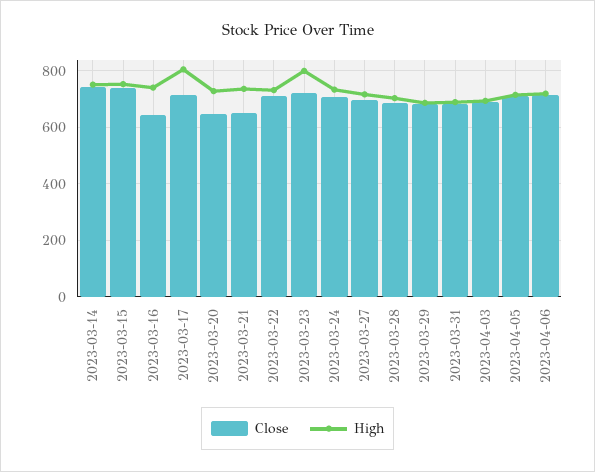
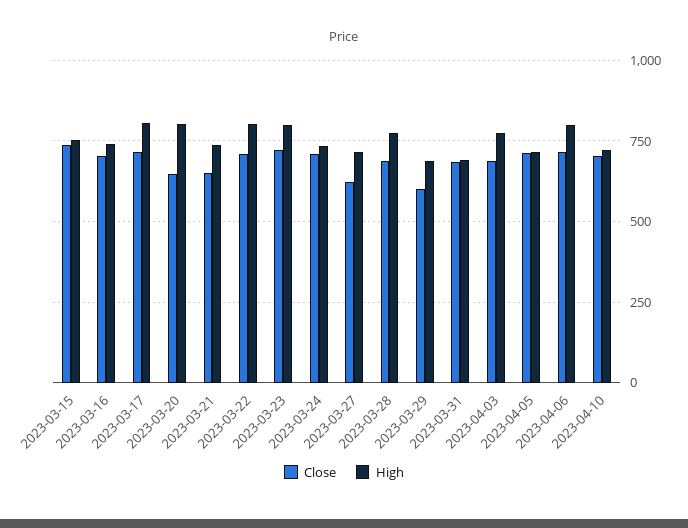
Close, 2023-03-14: 750 -> none
High, 2023-03-14: 750 -> none
Close, 2023-03-16: 650 -> 700
High, 2023-03-20: 725 -> 800
High, 2023-03-22: 725 -> 800
Close, 2023-03-27: 700 -> 625
High, 2023-03-28: 700 -> 775
Close, 2023-03-29: 675 -> 600
High, 2023-04-03: 700 -> 775
High, 2023-04-06: 725 -> 800
Close, 2023-04-10: none -> 700
High, 2023-04-10: none -> 725

